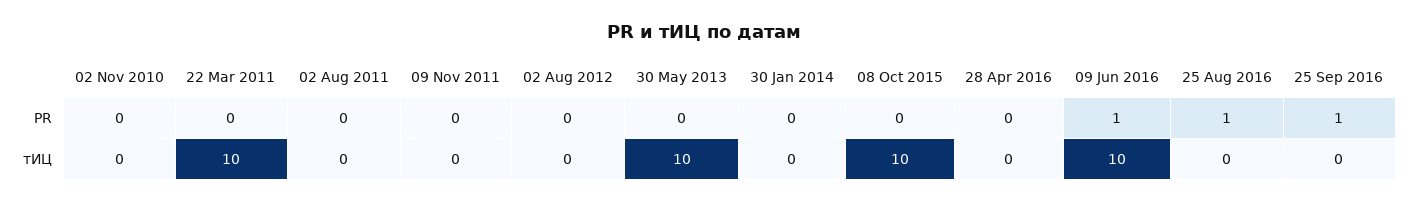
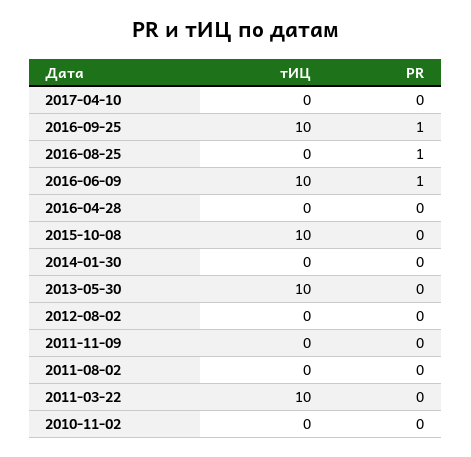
25 Sep 2016, тИЦ: 0 -> 10
2017-04-10, тИЦ: none -> 0
2017-04-10, PR: none -> 0

